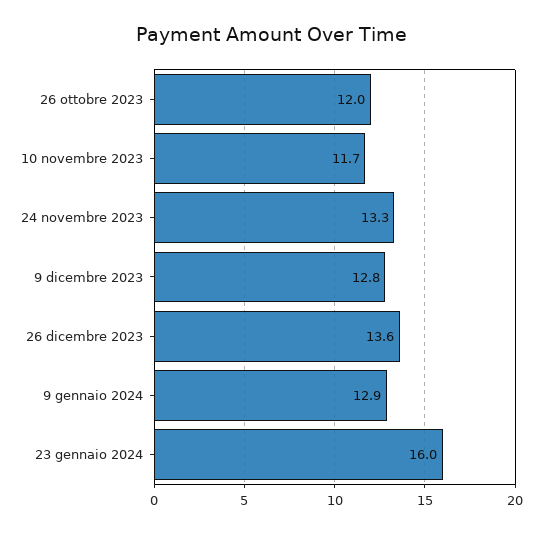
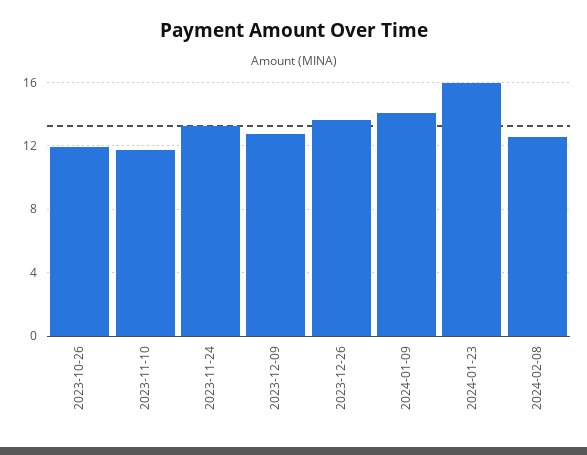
9 gennaio 2024: 12.9 -> 14
2024-02-08: none -> 12.5

